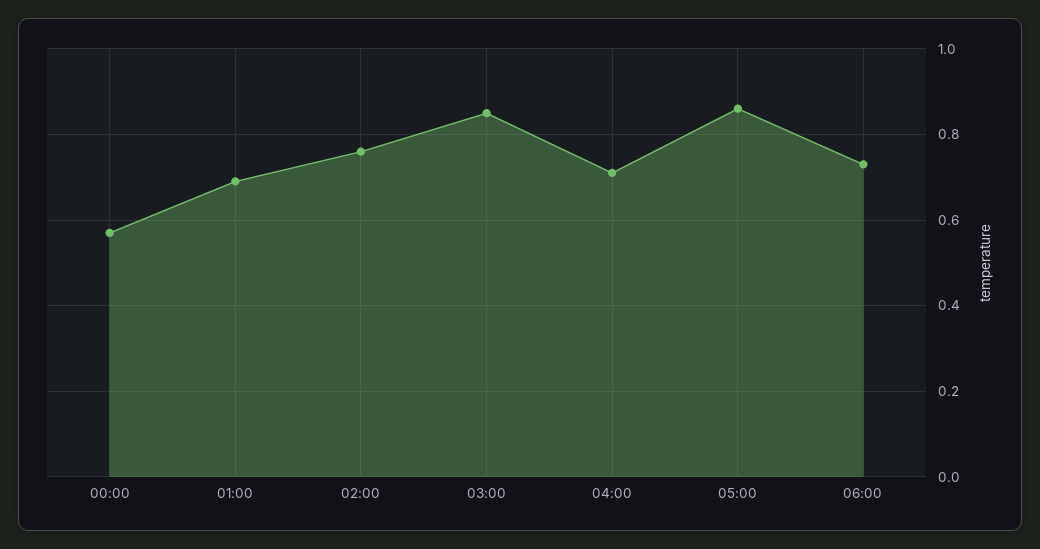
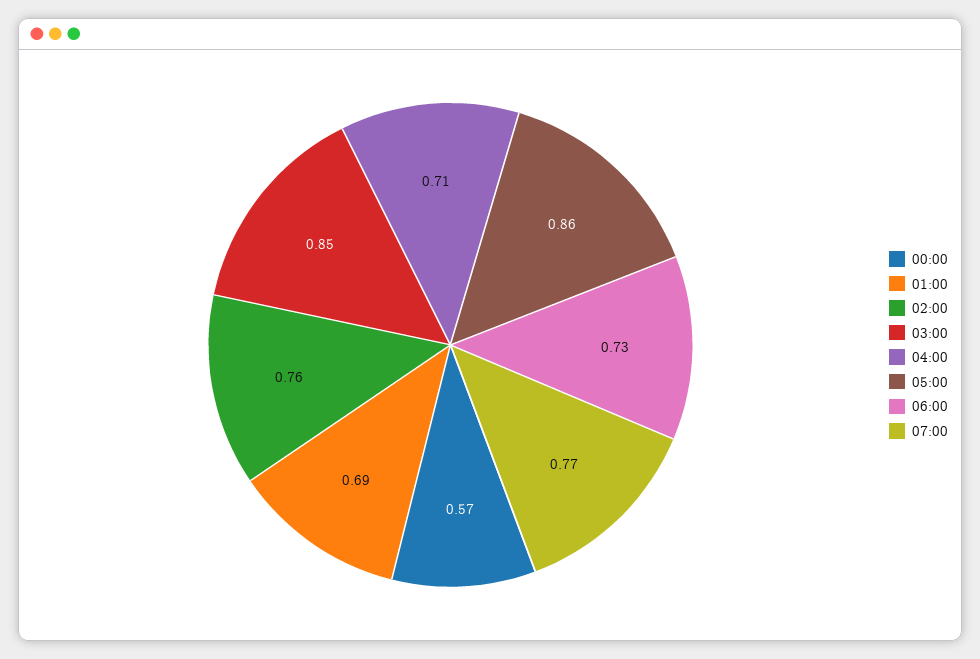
07:00: none -> 0.77

